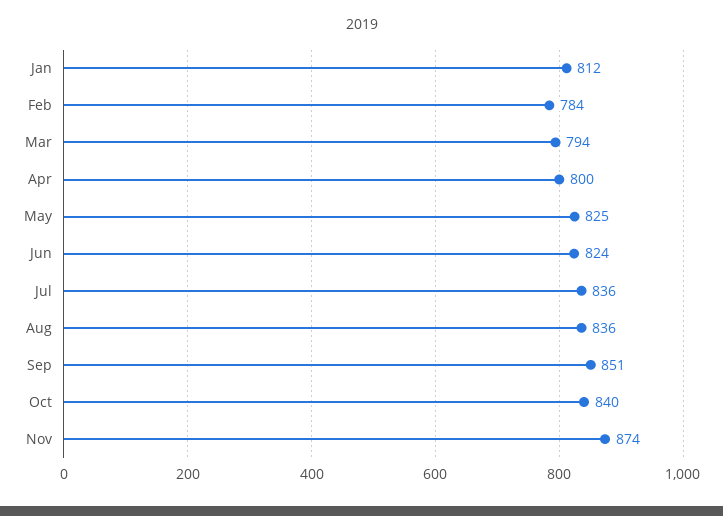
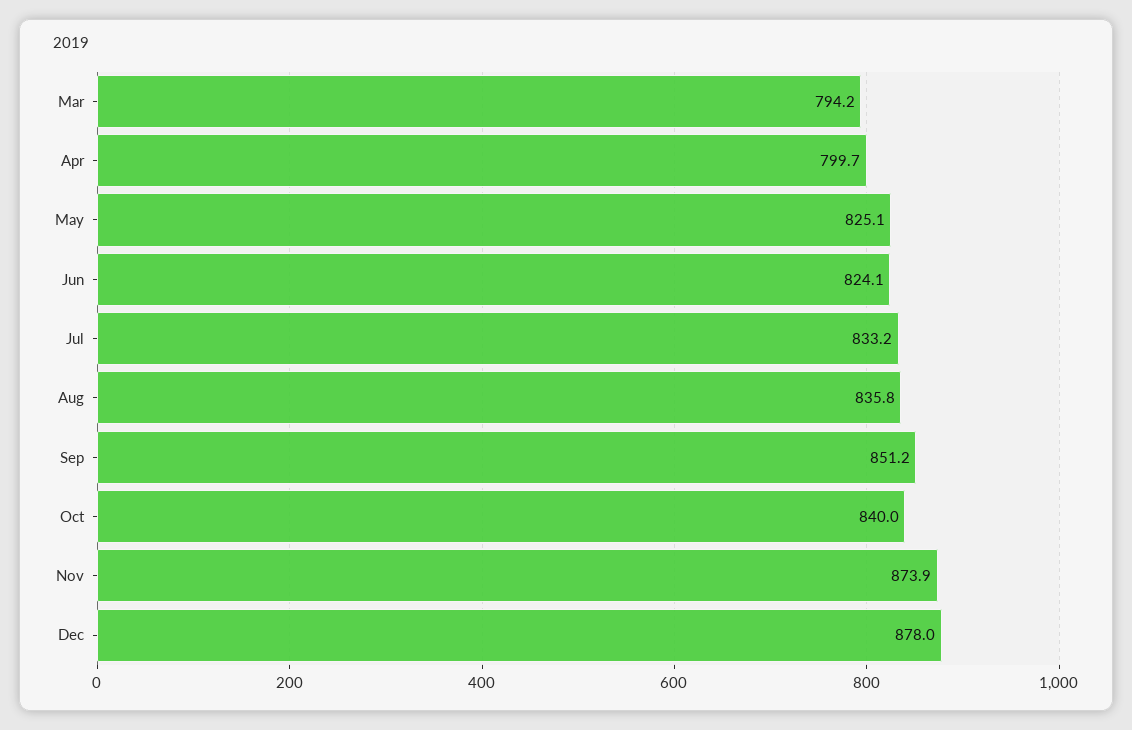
Jan: 812 -> none
Feb: 784 -> none
Jul: 836 -> 833.2
Dec: none -> 878

